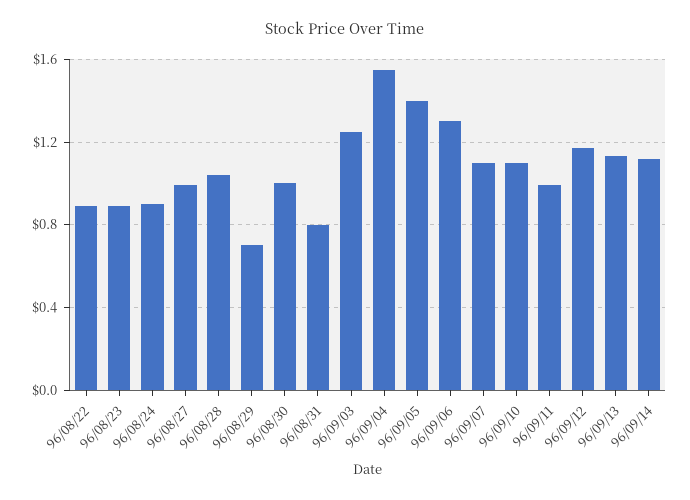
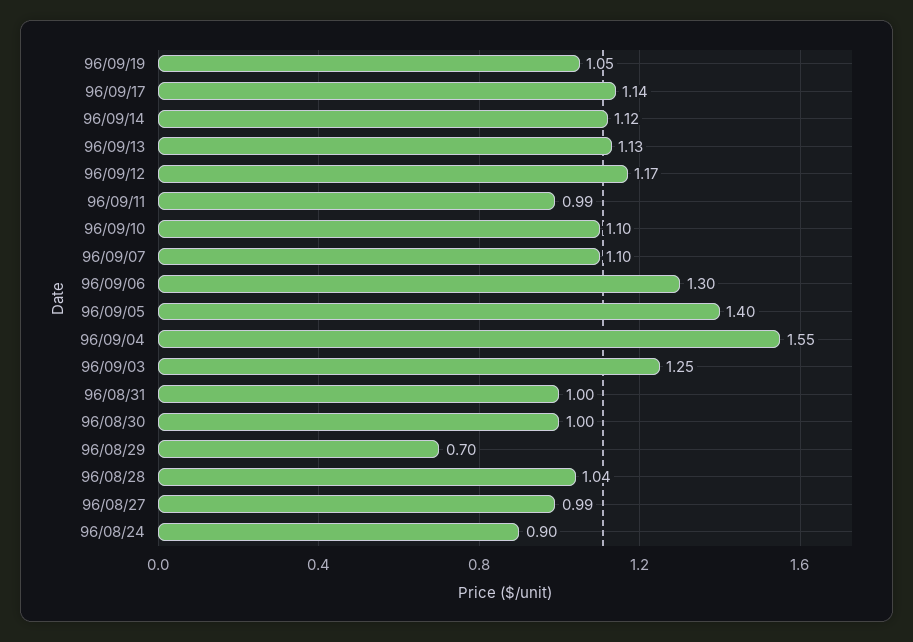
96/08/22: 0.9 -> none
96/08/23: 0.9 -> none
96/08/31: 0.8 -> 1
96/09/19: none -> 1.05
96/09/17: none -> 1.14

